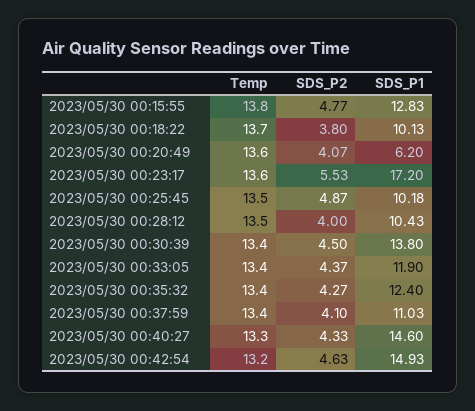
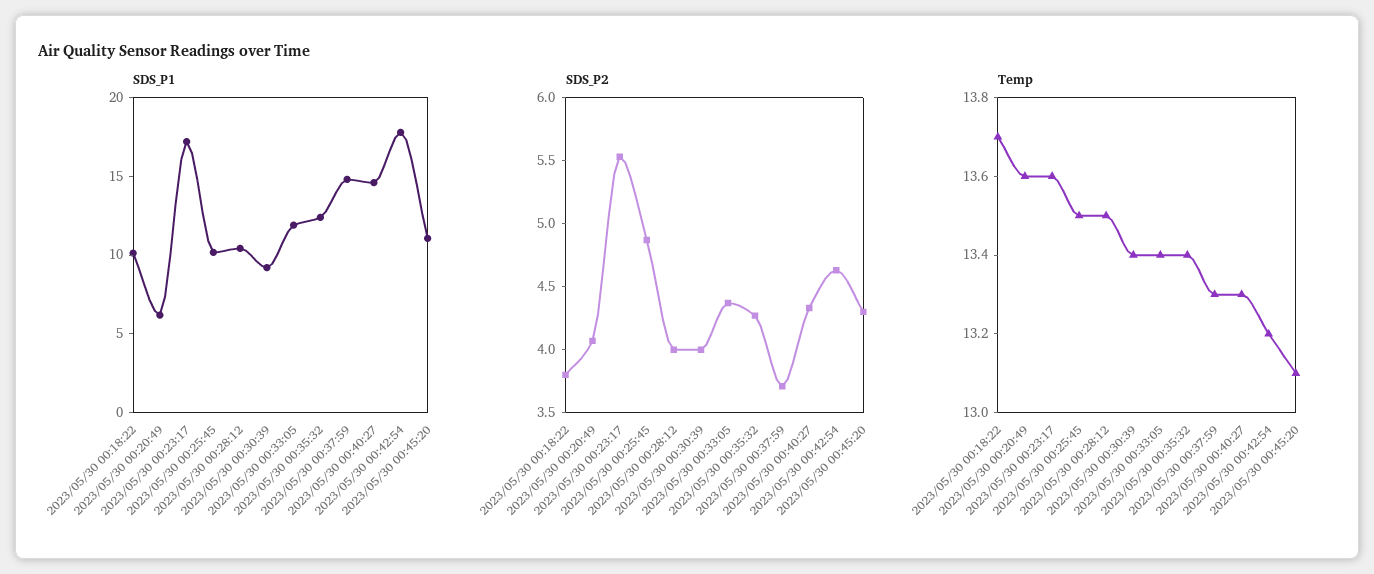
Temp, 2023/05/30 00:15:55: 13.8 -> none
SDS_P2, 2023/05/30 00:15:55: 4.77 -> none
SDS_P1, 2023/05/30 00:15:55: 12.83 -> none
SDS_P2, 2023/05/30 00:30:39: 4.5 -> 4
SDS_P1, 2023/05/30 00:30:39: 13.8 -> 9
Temp, 2023/05/30 00:37:59: 13.4 -> 13.3
SDS_P2, 2023/05/30 00:37:59: 4.1 -> 3.7
SDS_P1, 2023/05/30 00:37:59: 11.03 -> 15
SDS_P1, 2023/05/30 00:42:54: 14.93 -> 18
SDS_P1, 2023/05/30 00:45:20: none -> 11
SDS_P2, 2023/05/30 00:45:20: none -> 4.3
Temp, 2023/05/30 00:45:20: none -> 13.1

